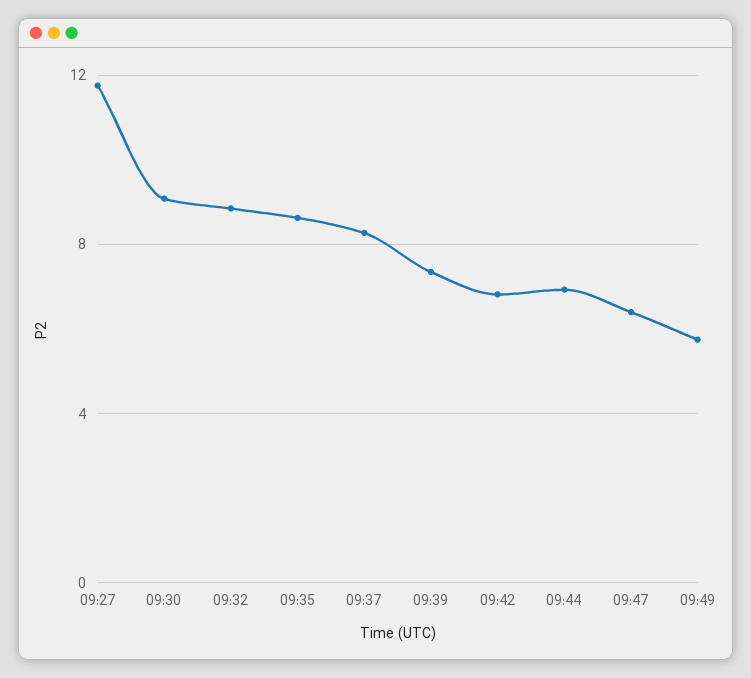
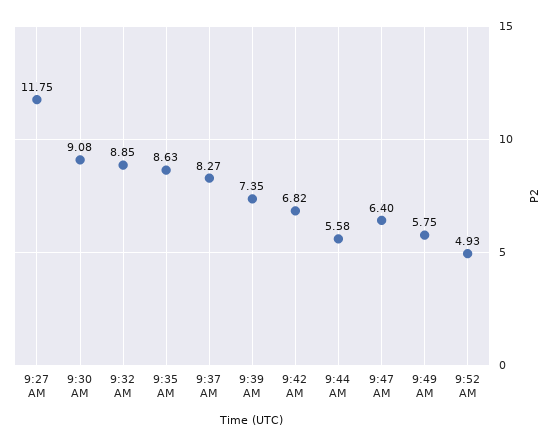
09:44: 7 -> 5.58
9:52 AM: none -> 4.93

